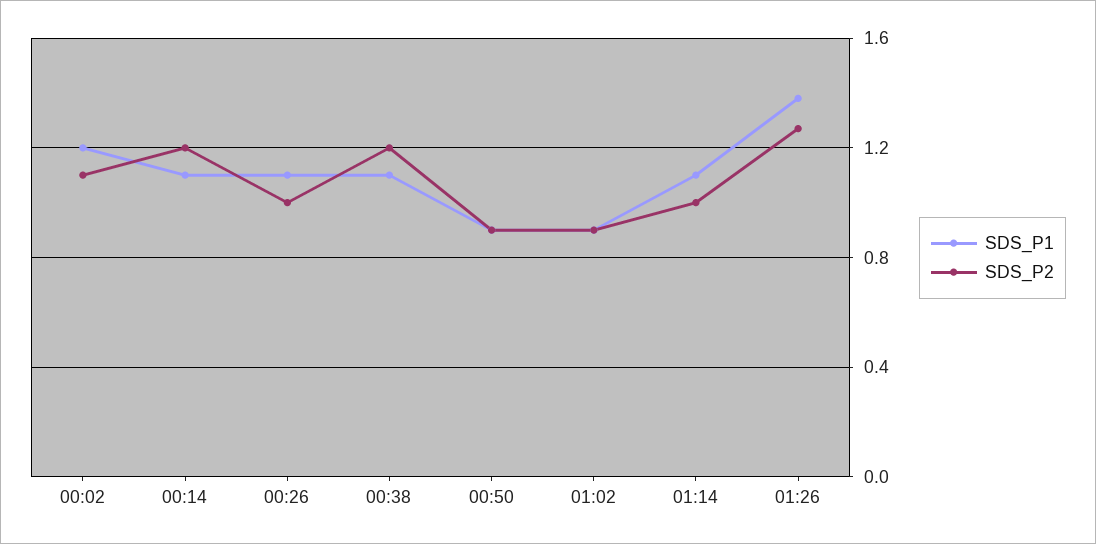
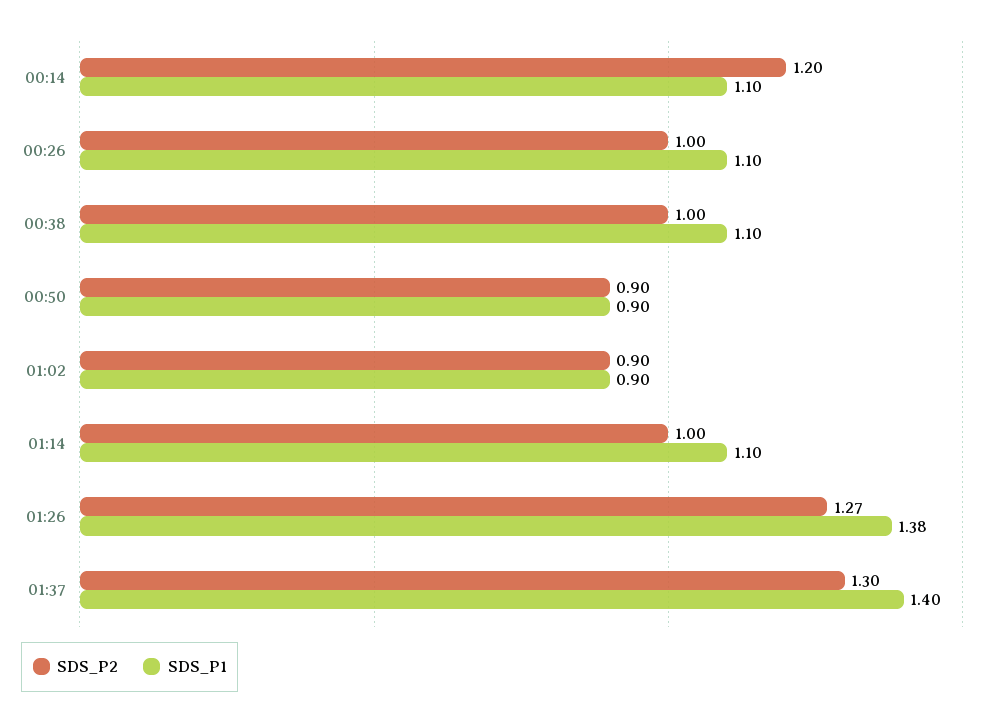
SDS_P1, 00:02: 1.2 -> none
SDS_P2, 00:02: 1.1 -> none
SDS_P2, 00:38: 1.2 -> 1
SDS_P2, 01:37: none -> 1.3
SDS_P1, 01:37: none -> 1.4

